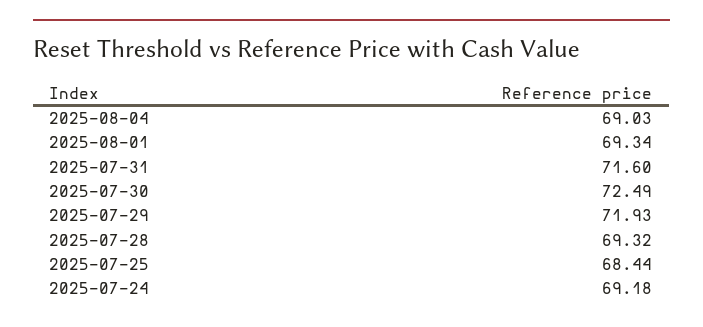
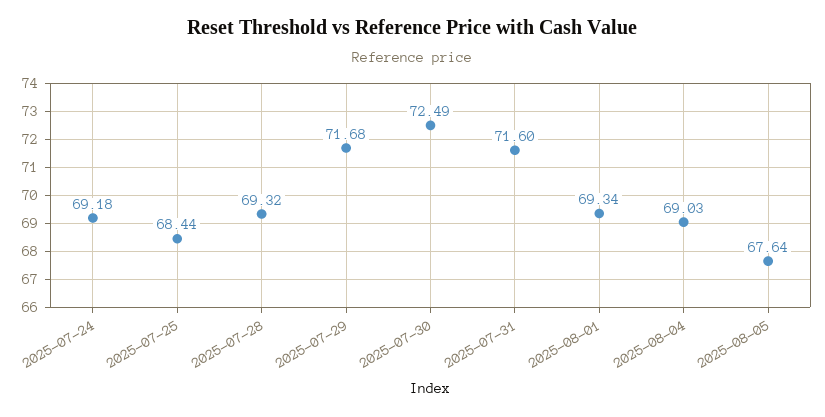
2025-07-29: 71.93 -> 71.68
2025-08-05: none -> 67.64

